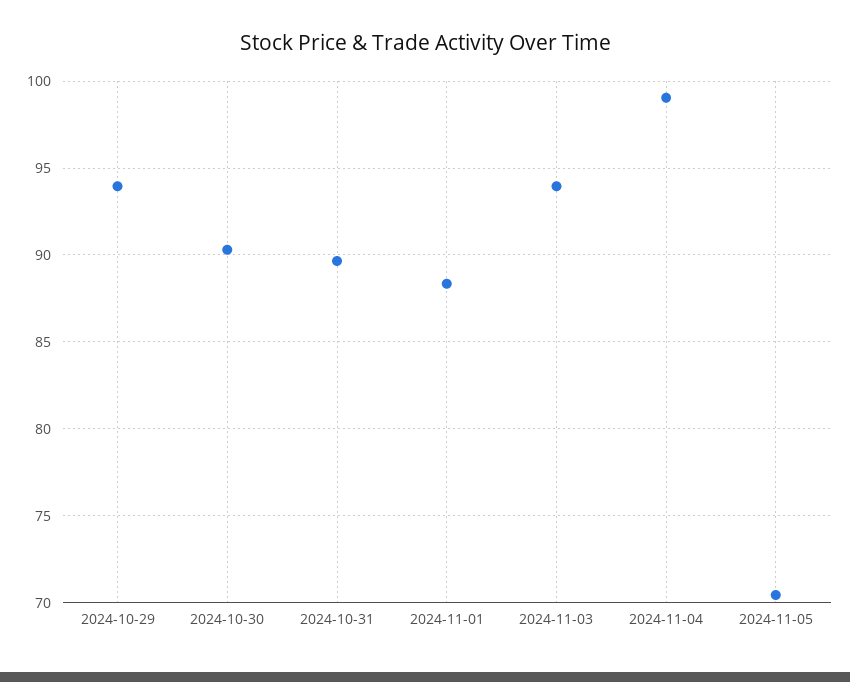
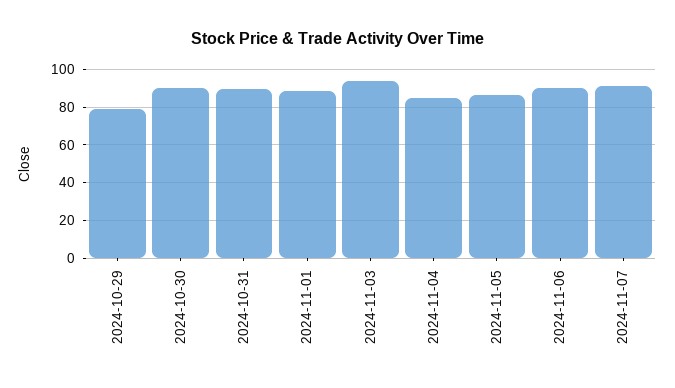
2024-10-29: 94 -> 80
2024-11-04: 99 -> 85
2024-11-05: 70.5 -> 85
2024-11-06: none -> 90
2024-11-07: none -> 90

